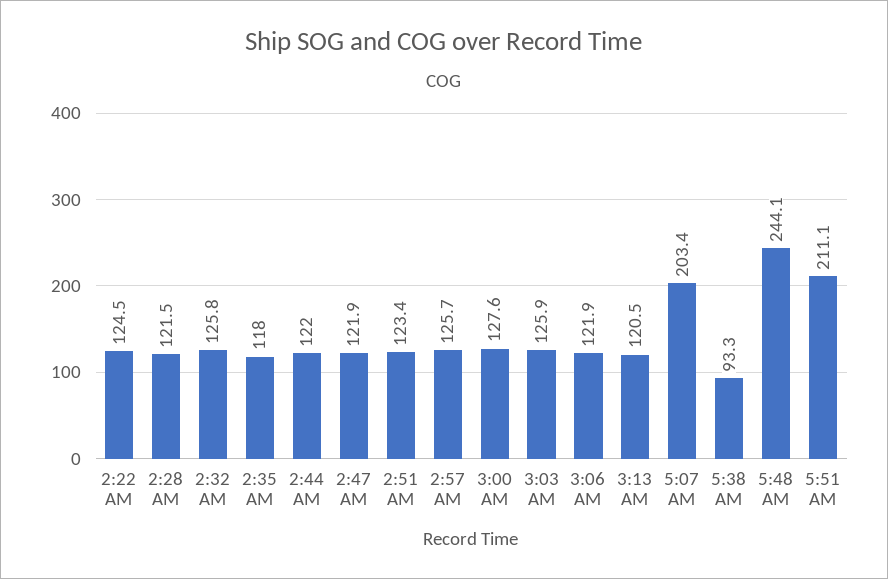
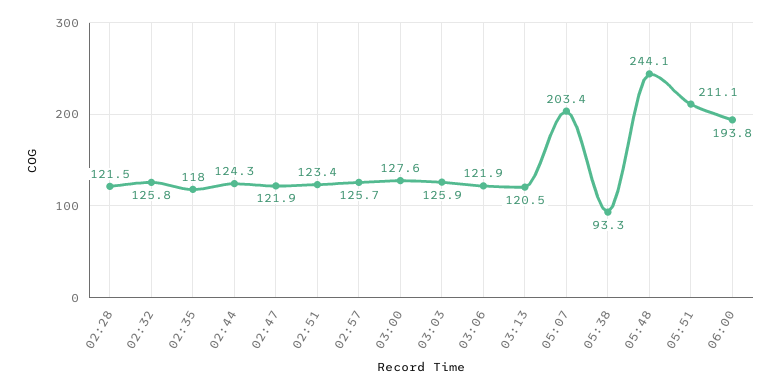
2:22 AM: 124.5 -> none
2:44 AM: 122 -> 124.3
06:00: none -> 193.8

